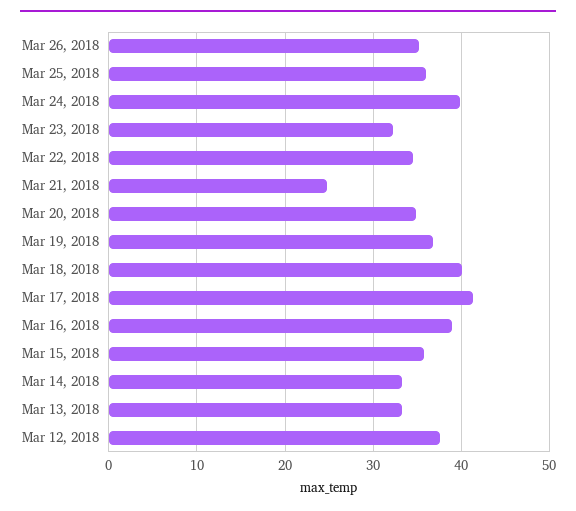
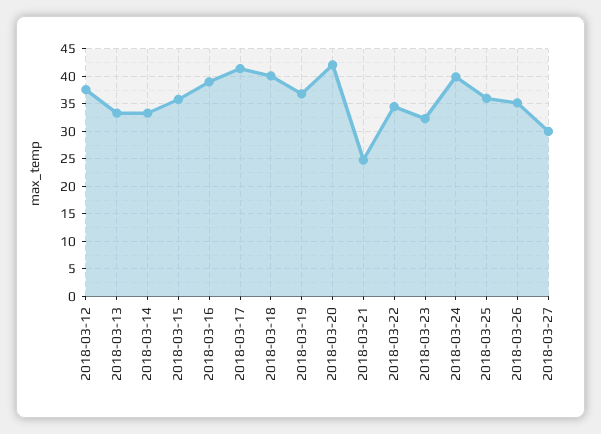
Mar 20, 2018: 35 -> 42.5
2018-03-27: none -> 30

